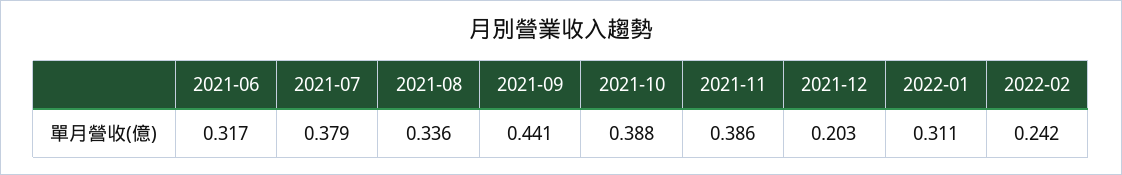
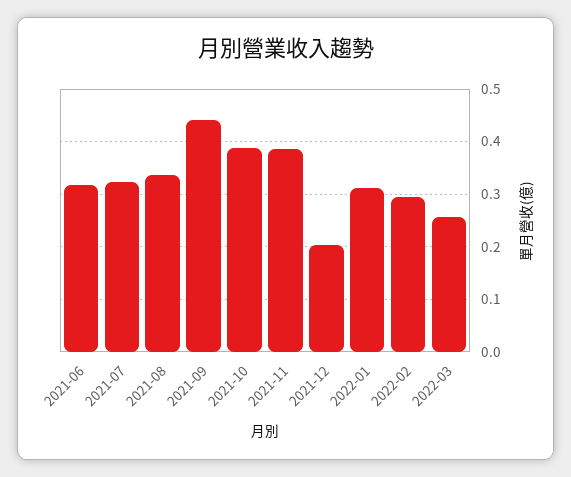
2021-07: 0.379 -> 0.32
2022-02: 0.242 -> 0.3
2022-03: none -> 0.26

